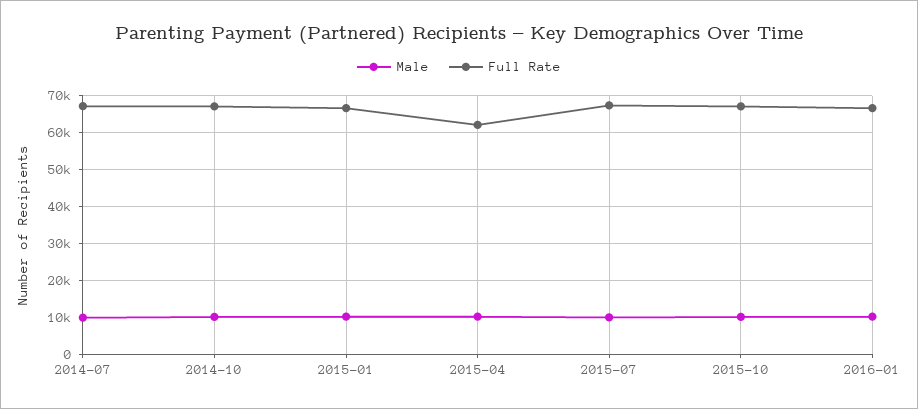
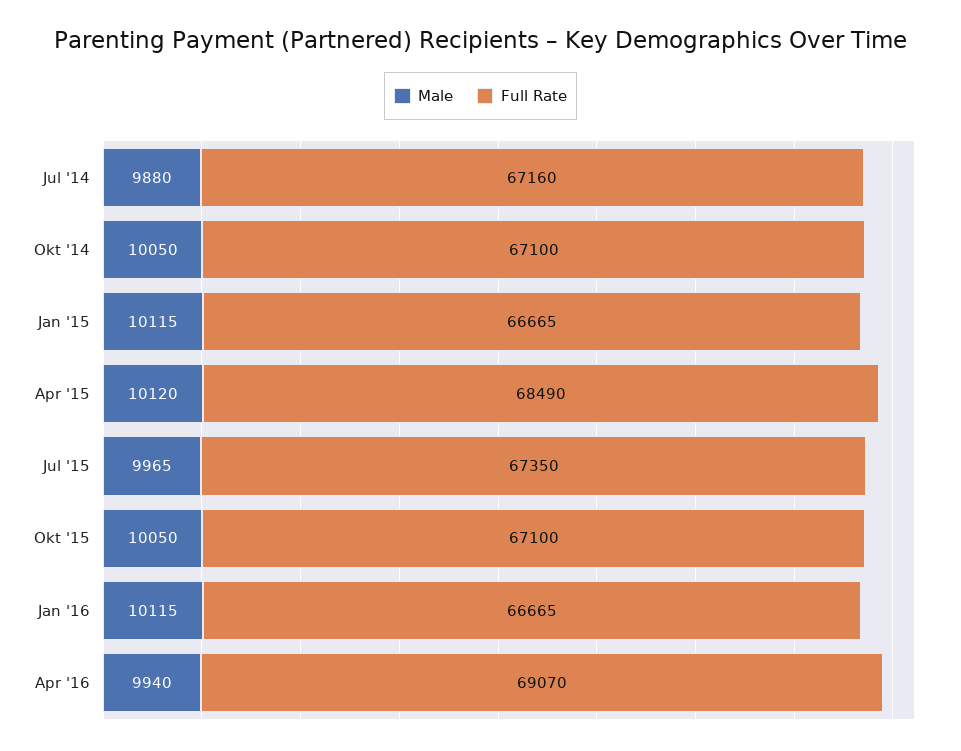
Full Rate, 2015-04: 62000 -> 68490
Male, Apr '16: none -> 9940
Full Rate, Apr '16: none -> 69070

